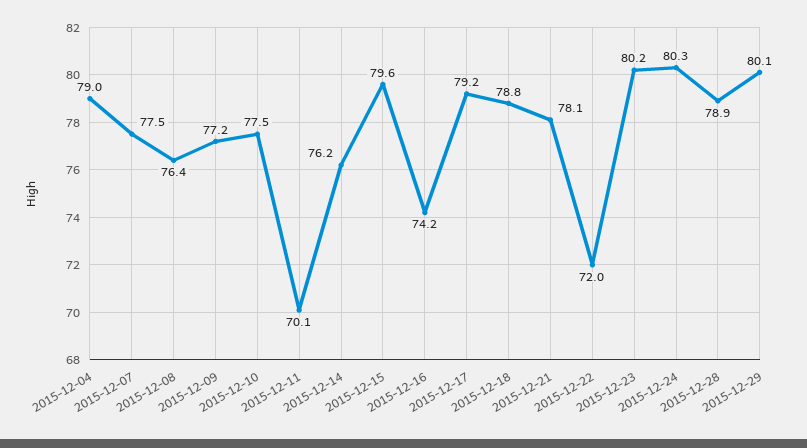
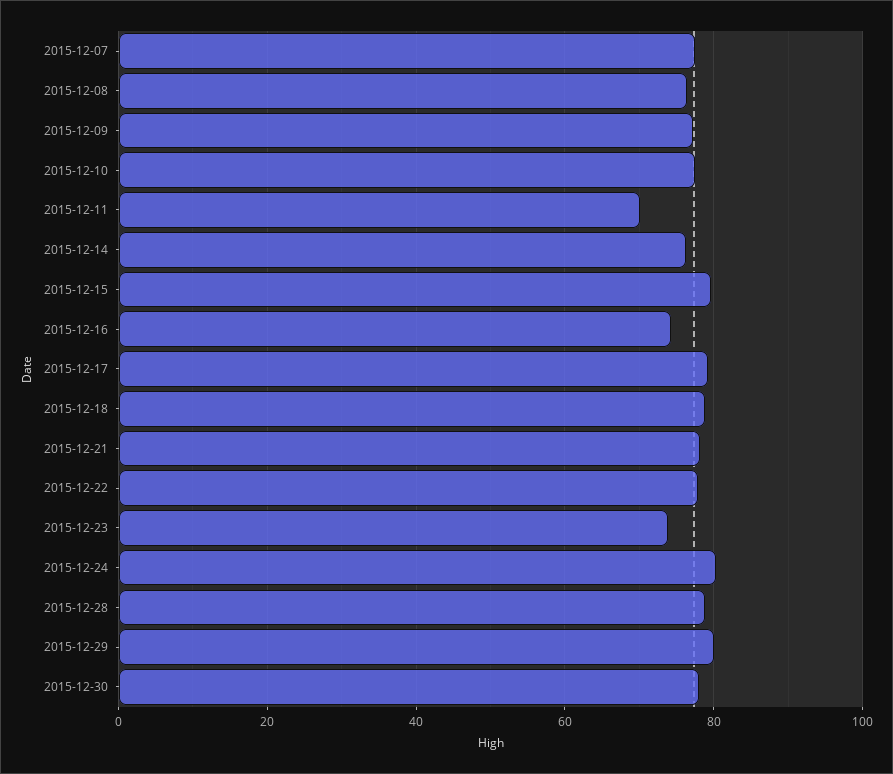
2015-12-04: 79 -> none
2015-12-22: 72 -> 78
2015-12-23: 80.2 -> 74
2015-12-30: none -> 78

